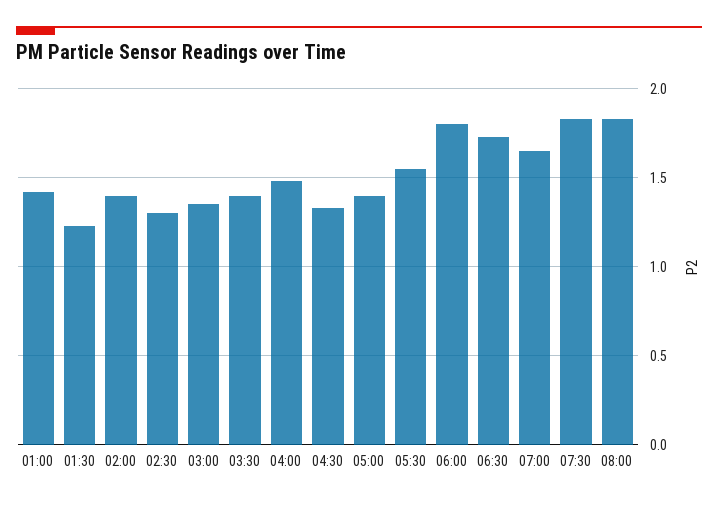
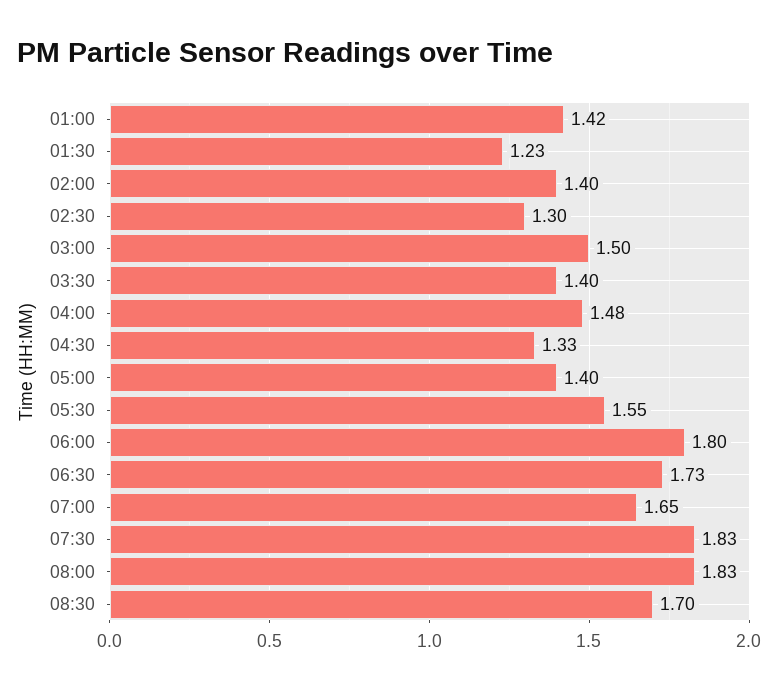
03:00: 1.35 -> 1.5
08:30: none -> 1.7

